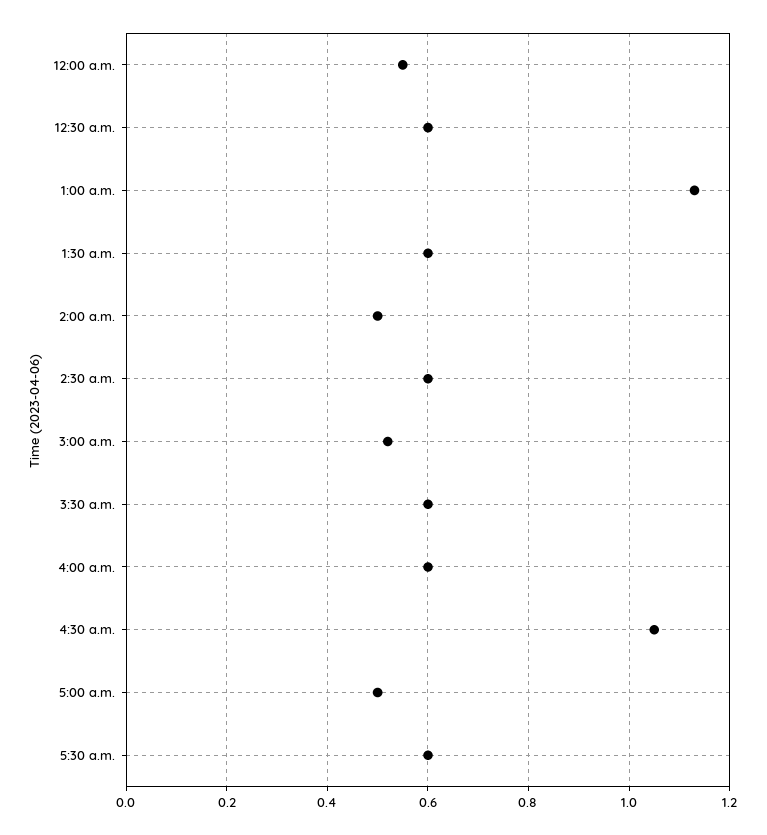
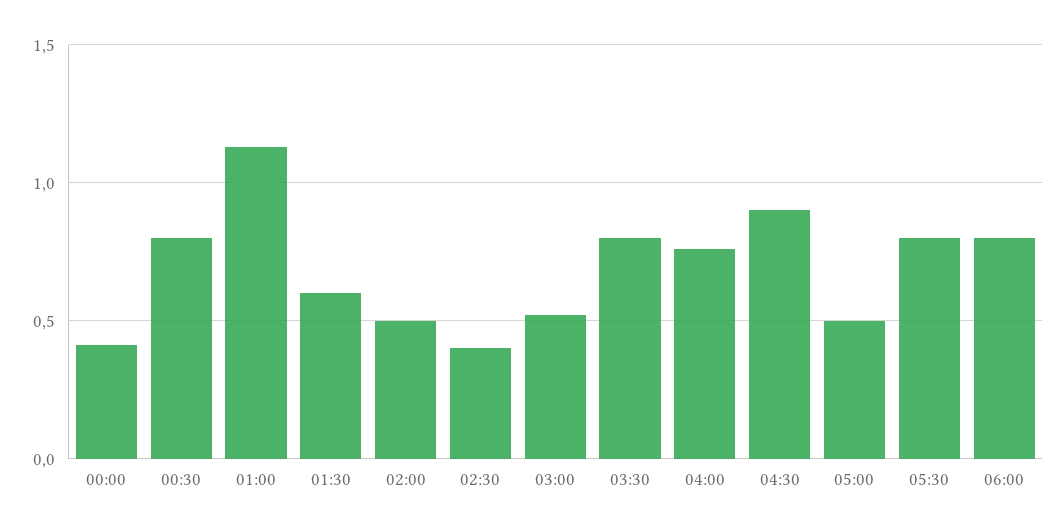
12:00 a.m.: 0.55 -> 0.4
12:30 a.m.: 0.6 -> 0.8
2:30 a.m.: 0.6 -> 0.4
3:30 a.m.: 0.6 -> 0.8
4:00 a.m.: 0.6 -> 0.75
4:30 a.m.: 1.05 -> 0.9
5:30 a.m.: 0.6 -> 0.8
06:00: none -> 0.8

